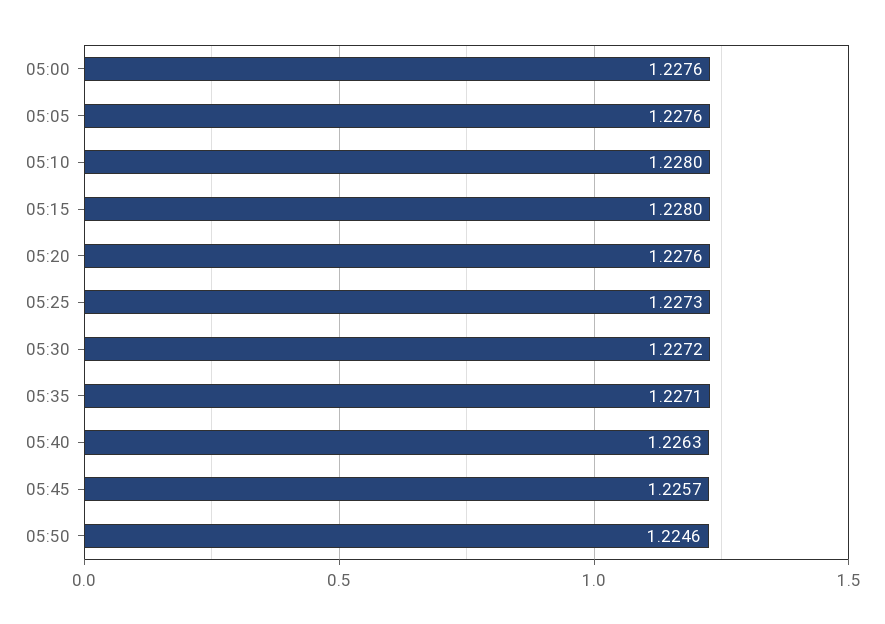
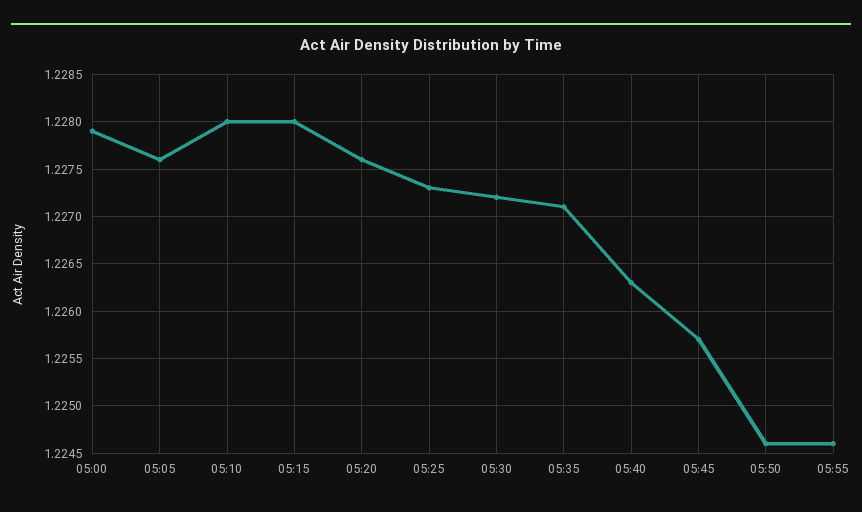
05:00: 1.2276 -> 1.2279
05:55: none -> 1.2246

